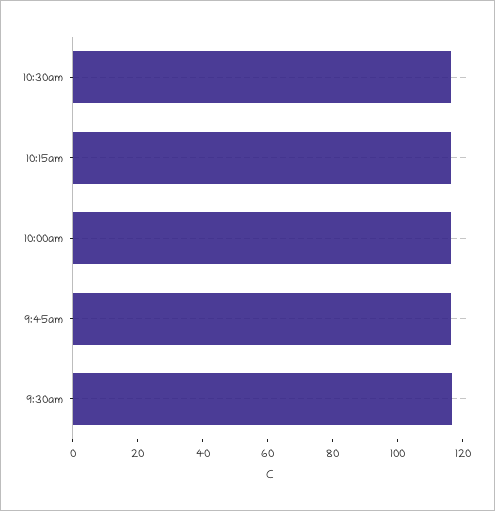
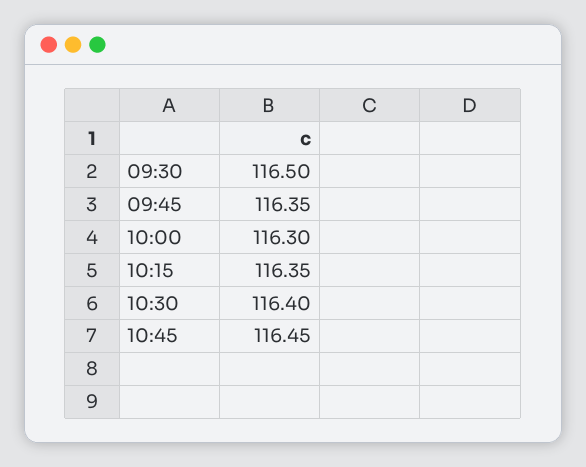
10:45: none -> 116.45

